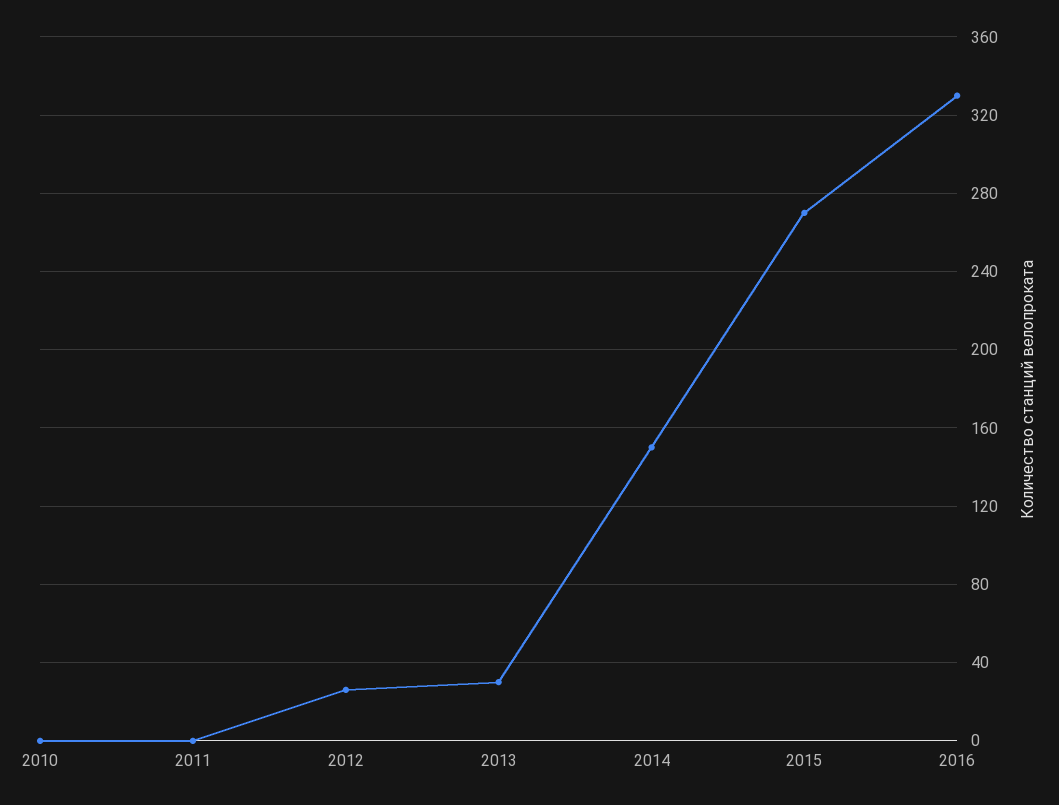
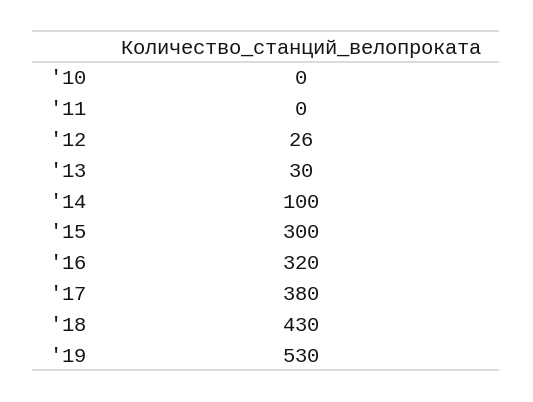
2014: 150 -> 100
2015: 270 -> 300
2016: 330 -> 320
'17: none -> 380
'18: none -> 430
'19: none -> 530

